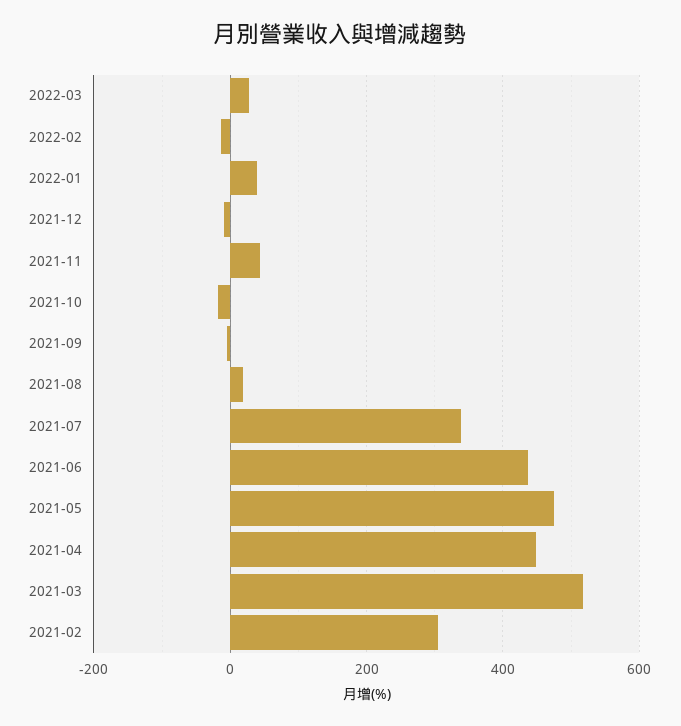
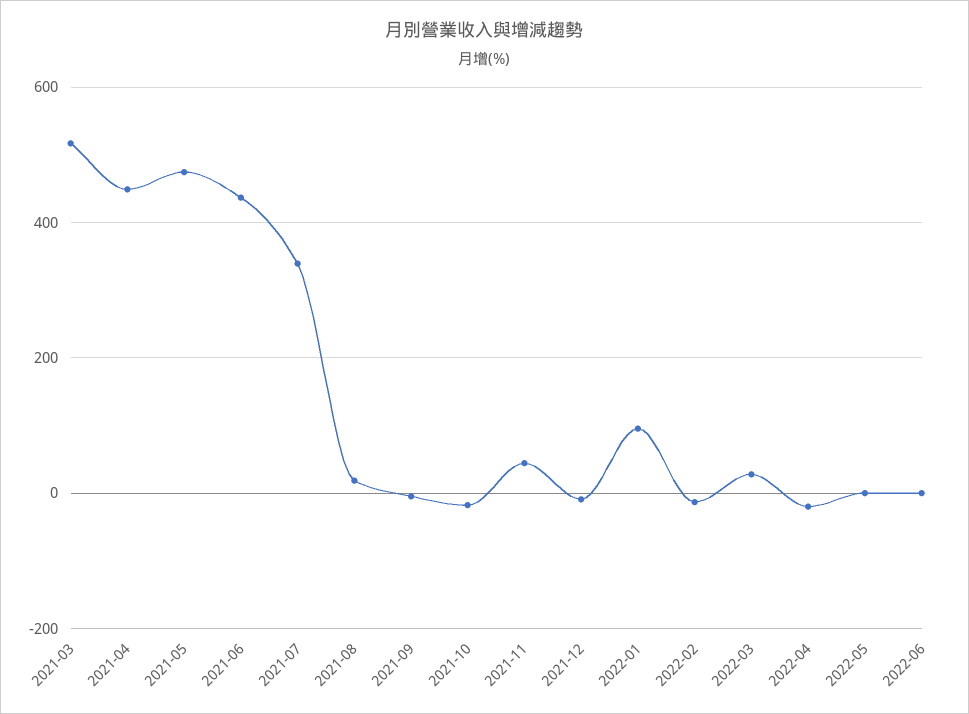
2022-01: 40 -> 100
2021-02: 300 -> none
2022-04: none -> -20
2022-05: none -> 0
2022-06: none -> 0

